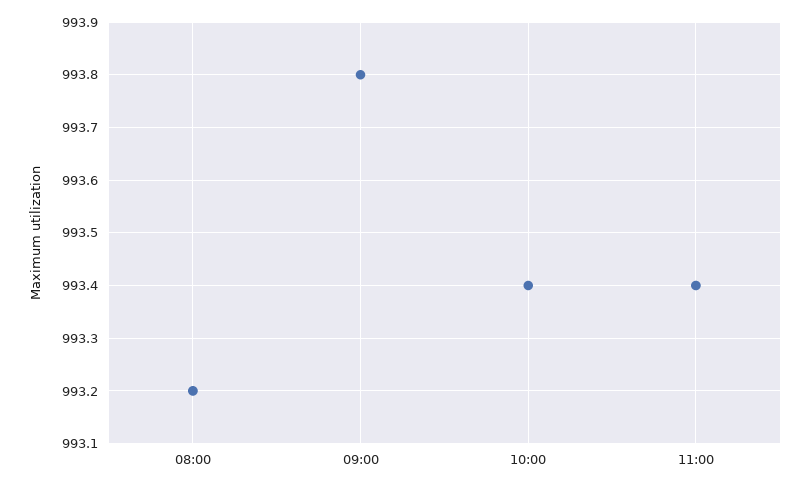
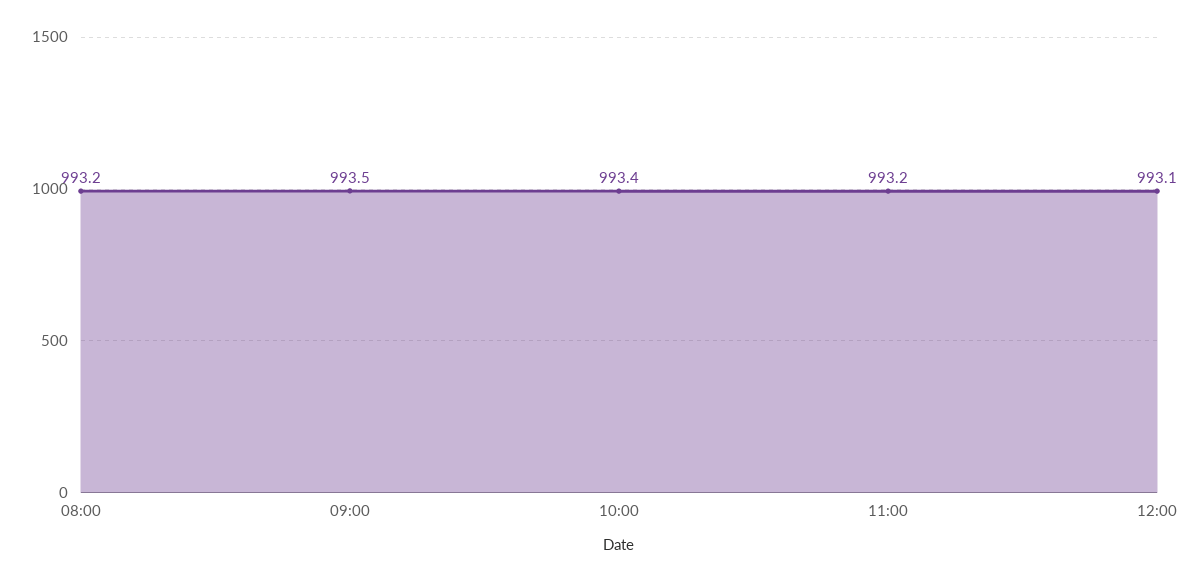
09:00: 993.8 -> 993.5
11:00: 993.4 -> 993.2
12:00: none -> 993.1

